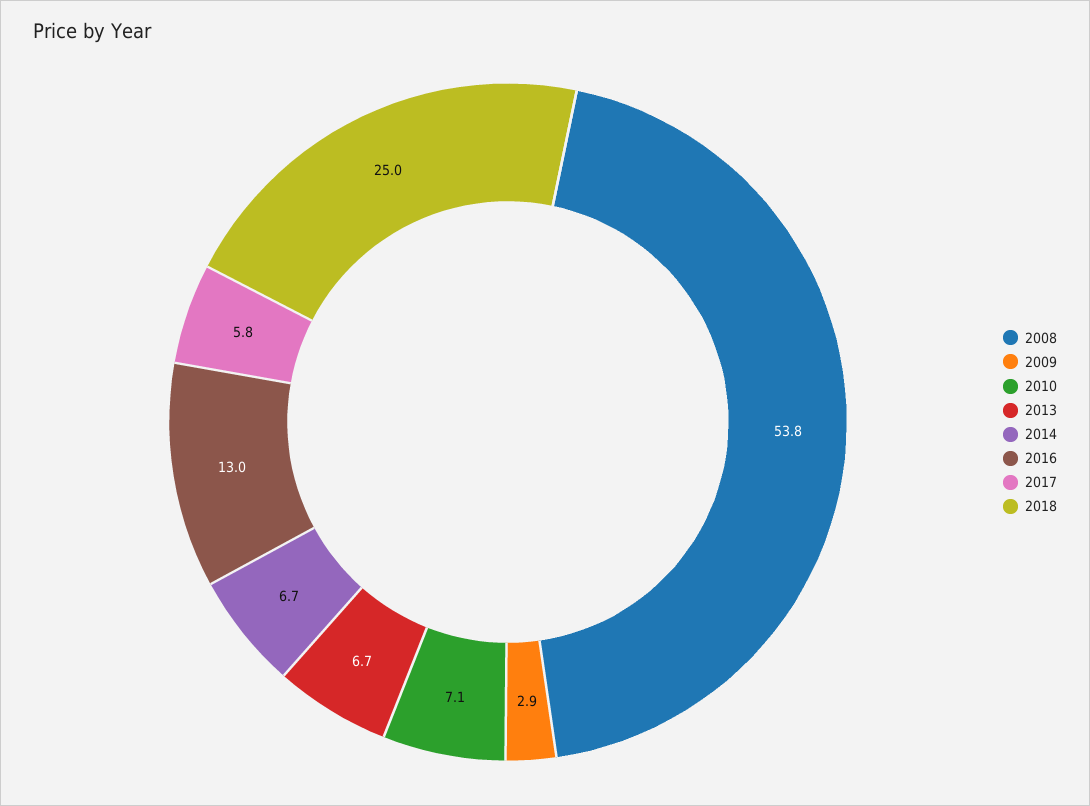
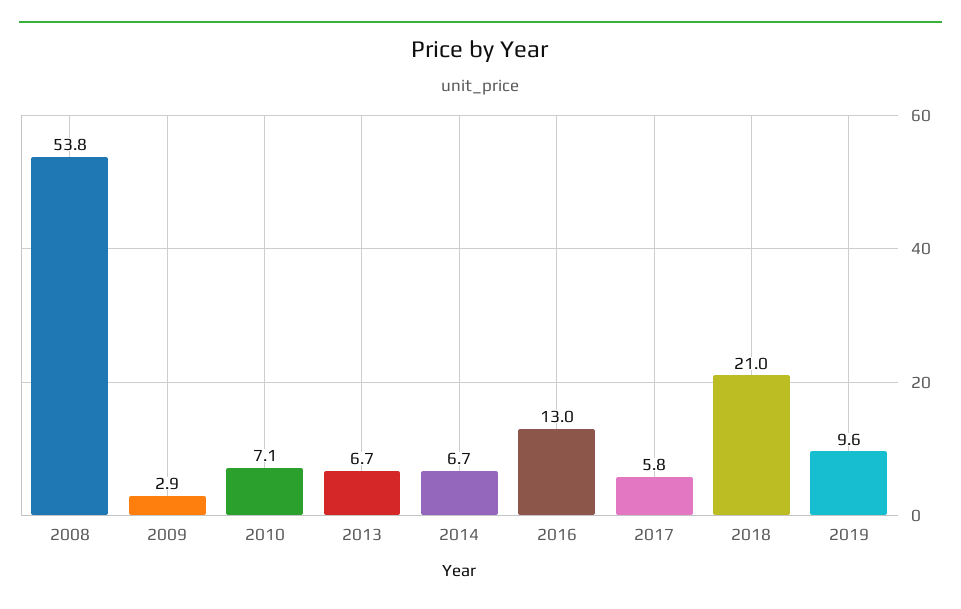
2018: 25 -> 21
2019: none -> 9.6

